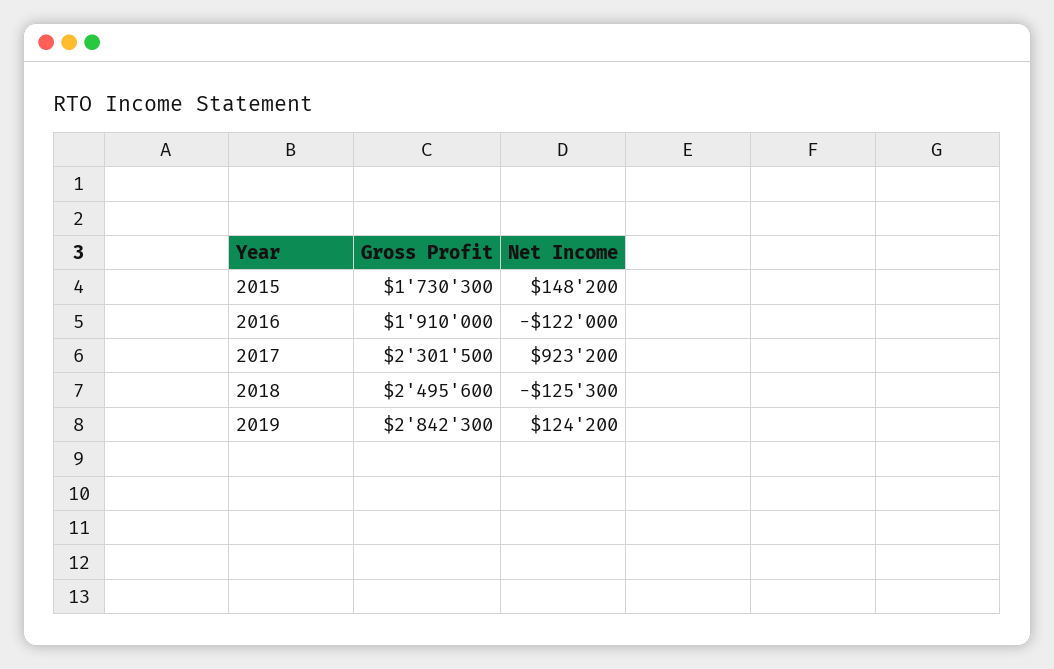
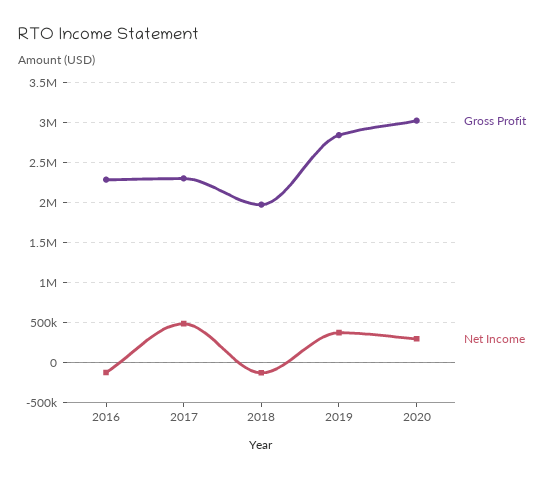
Gross Profit, 2015: 1730300 -> none
Net Income, 2015: 148200 -> none
Gross Profit, 2016: 1910000 -> 2300000
Net Income, 2017: 923200 -> 500000
Gross Profit, 2018: 2495600 -> 2000000
Net Income, 2019: 124200 -> 400000
Gross Profit, 2020: none -> 3000000
Net Income, 2020: none -> 300000

